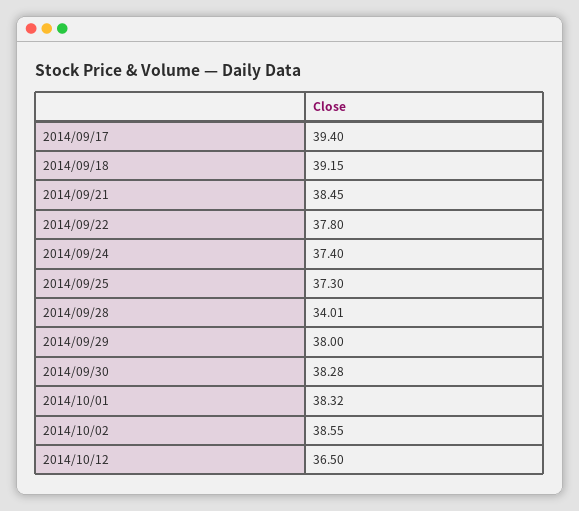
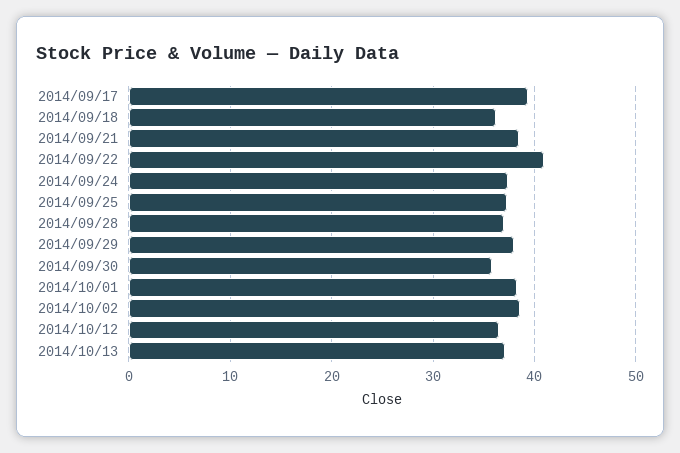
2014/09/18: 39.15 -> 36
2014/09/22: 37.8 -> 41
2014/09/28: 34.01 -> 37
2014/09/30: 38.28 -> 36
2014/10/13: none -> 37

